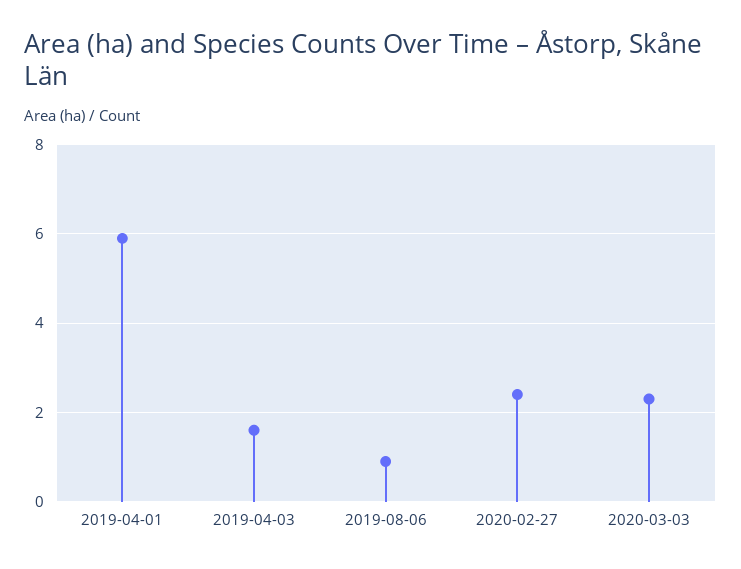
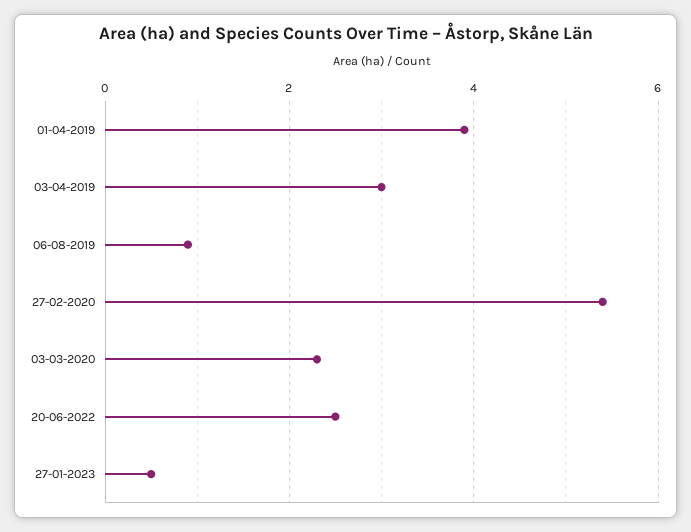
2019-04-01: 6 -> 4
2019-04-03: 1.5 -> 3
2020-02-27: 2.5 -> 5.5
20-06-2022: none -> 2.5
27-01-2023: none -> 0.5

